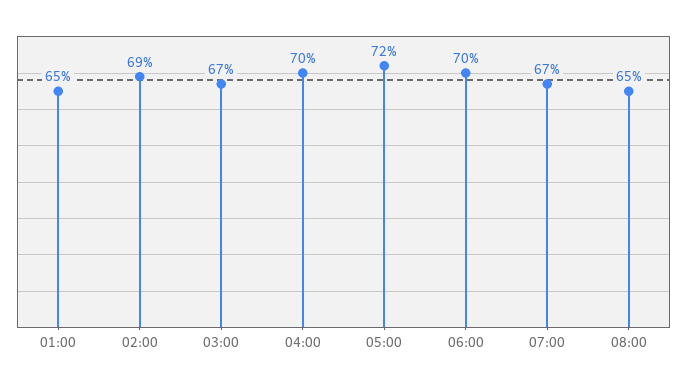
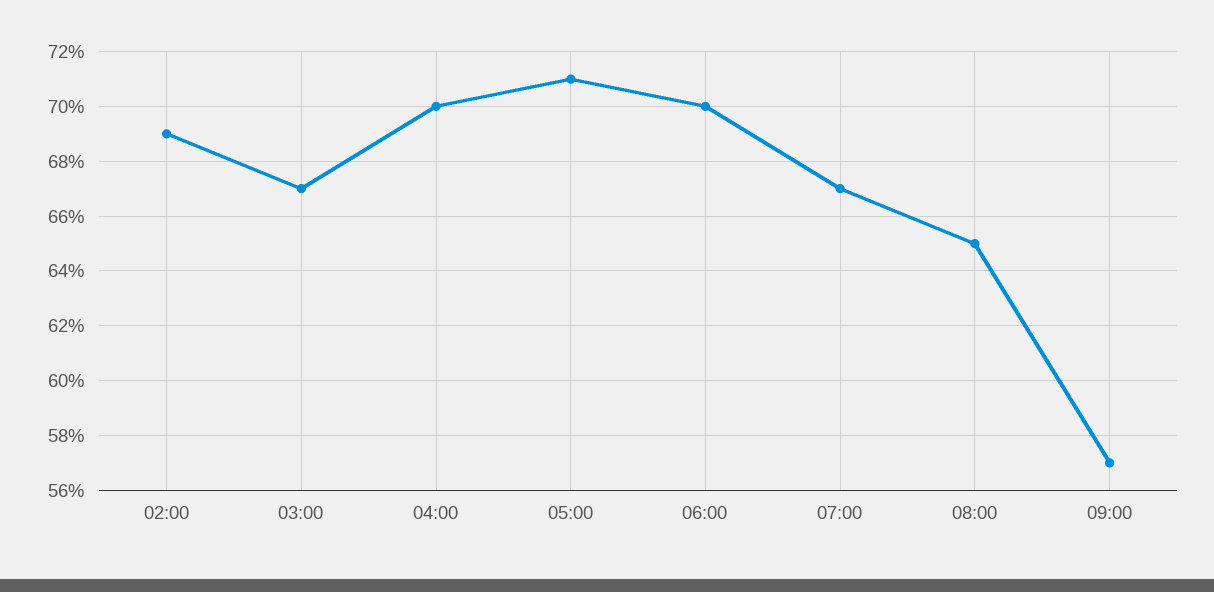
01:00: 65 -> none
05:00: 72 -> 71
09:00: none -> 57

